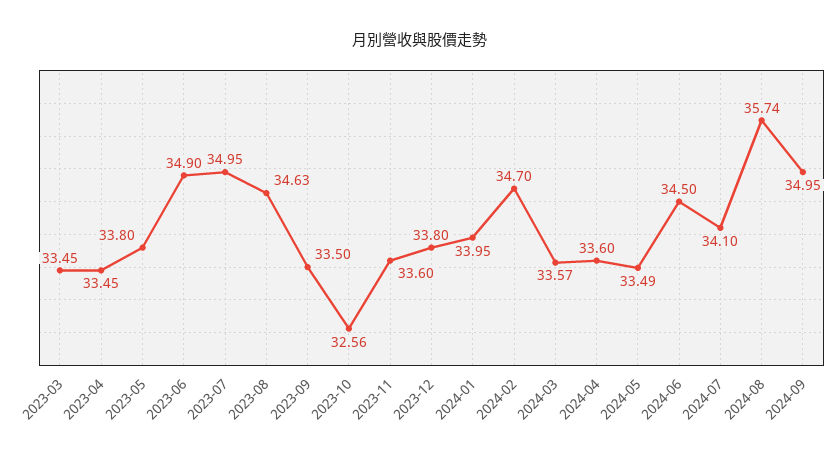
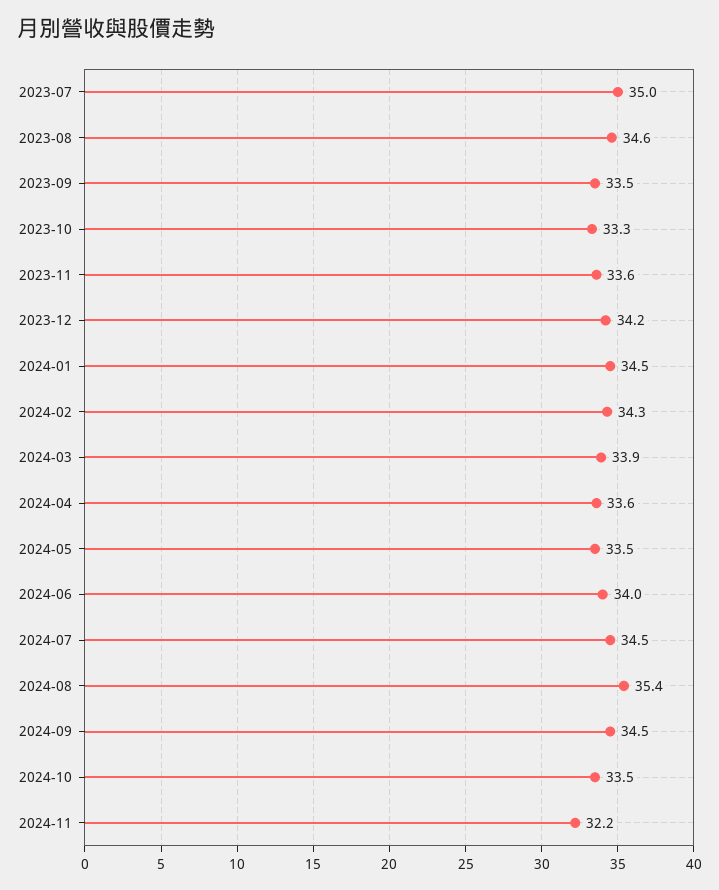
2023-03: 33.45 -> none
2023-04: 33.45 -> none
2023-05: 33.8 -> none
2023-06: 34.9 -> none
2023-10: 32.56 -> 33.3
2023-12: 33.8 -> 34.2
2024-01: 33.95 -> 34.5
2024-02: 34.7 -> 34.3
2024-03: 33.57 -> 33.9
2024-06: 34.5 -> 34
2024-07: 34.1 -> 34.5
2024-08: 35.74 -> 35.4
2024-09: 34.95 -> 34.5
2024-10: none -> 33.5
2024-11: none -> 32.2

